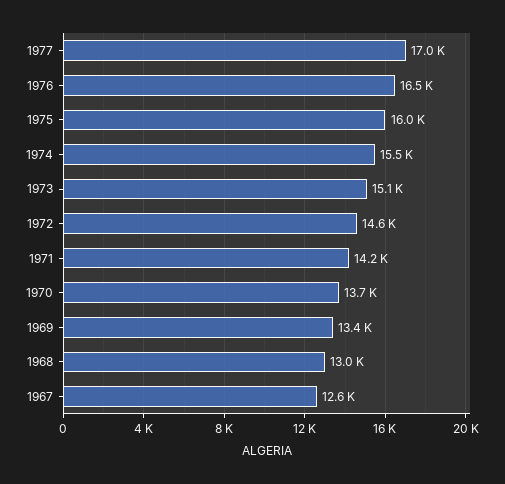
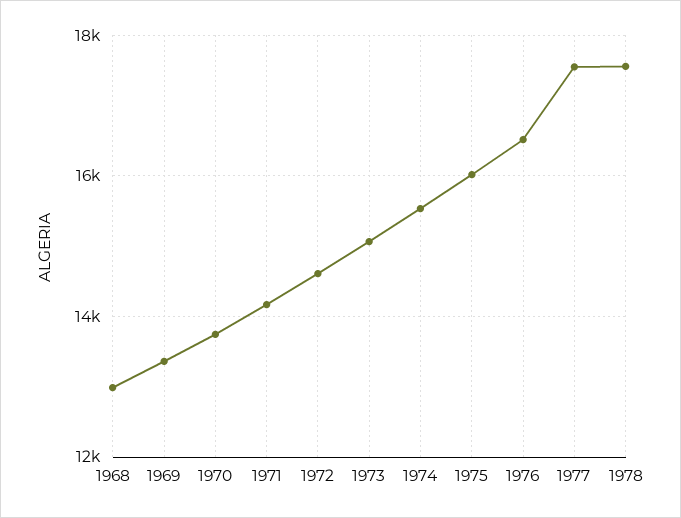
1977: 17000 -> 17600
1967: 12600 -> none
1978: none -> 17600

